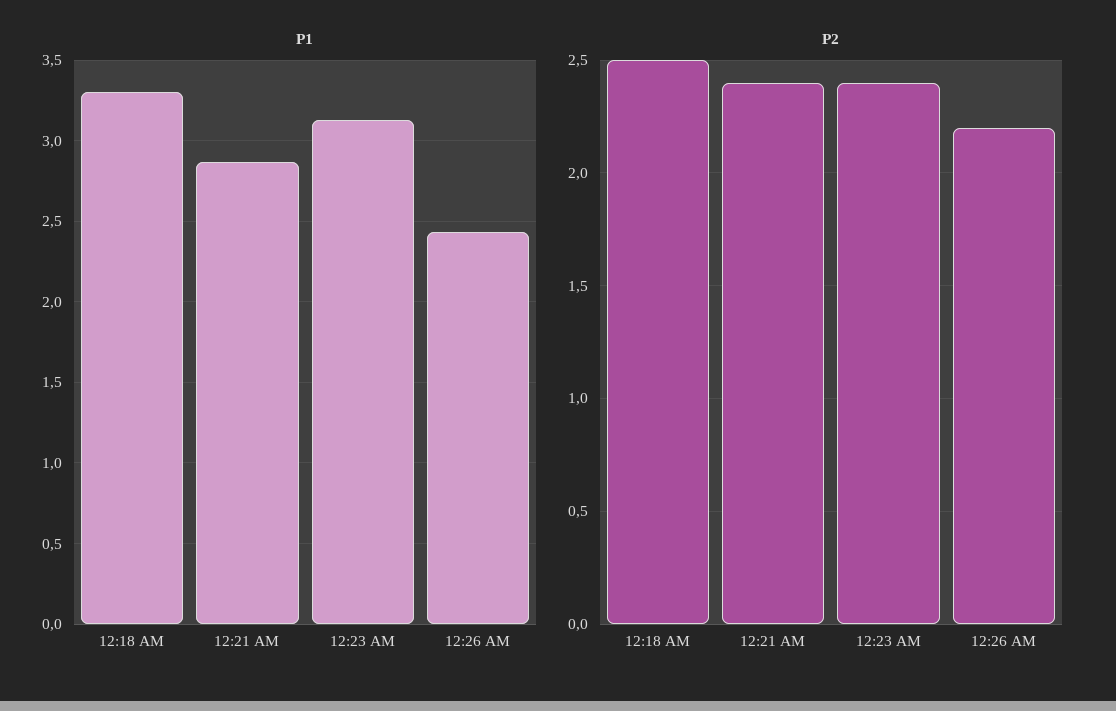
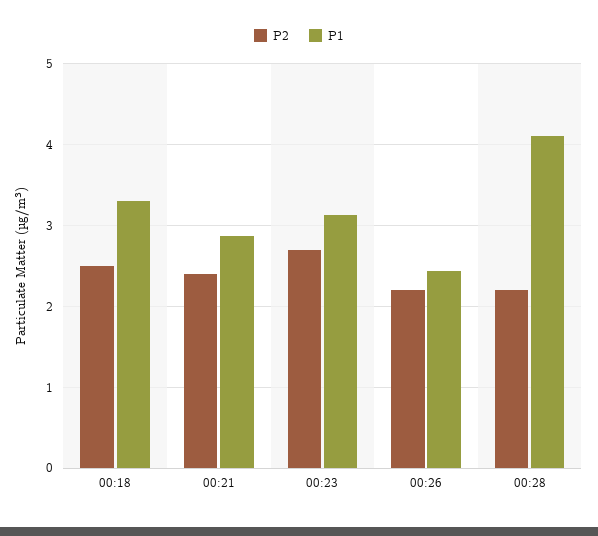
P2, 12:23 AM: 2.4 -> 2.7
P2, 00:28: none -> 2.2
P1, 00:28: none -> 4.1

